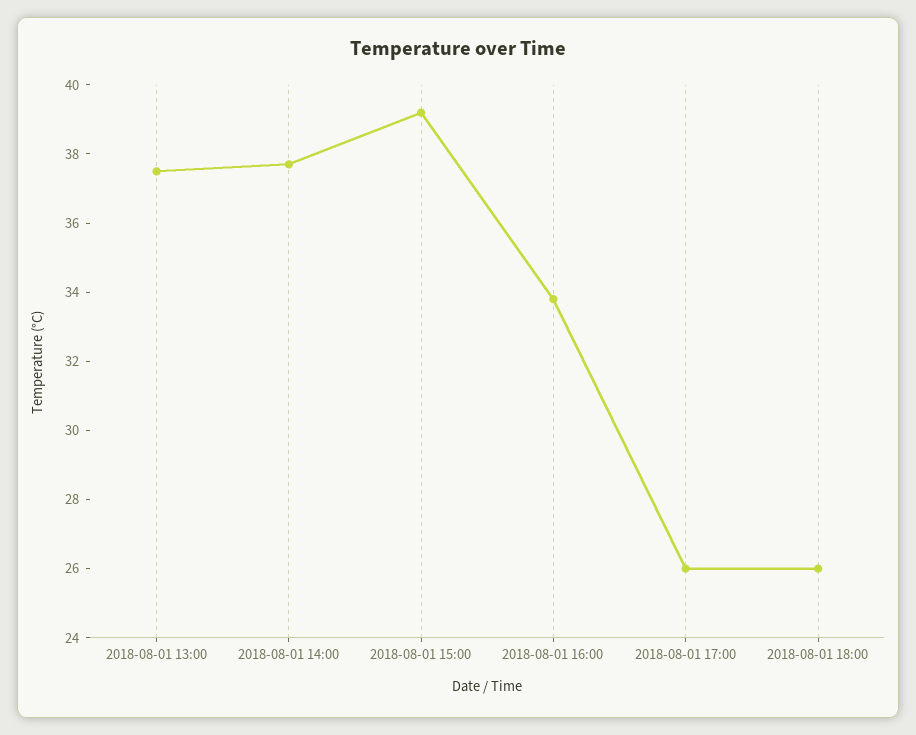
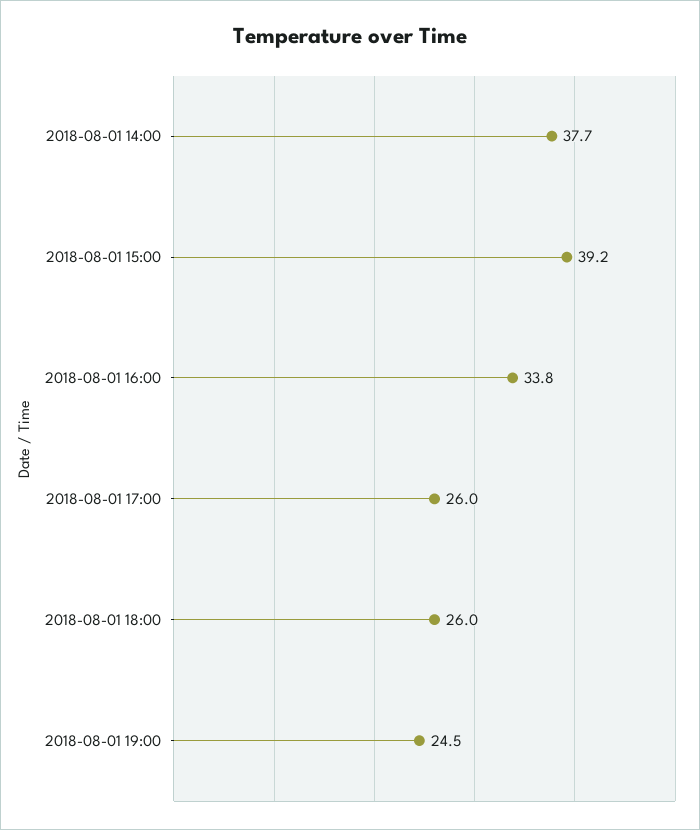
2018-08-01 13:00: 37.5 -> none
2018-08-01 19:00: none -> 24.5

